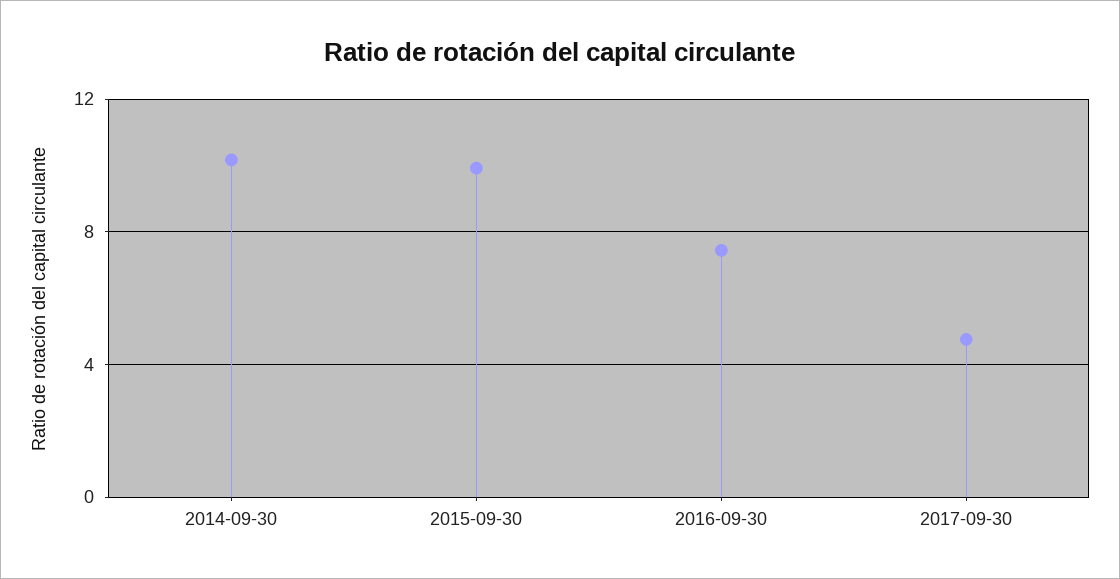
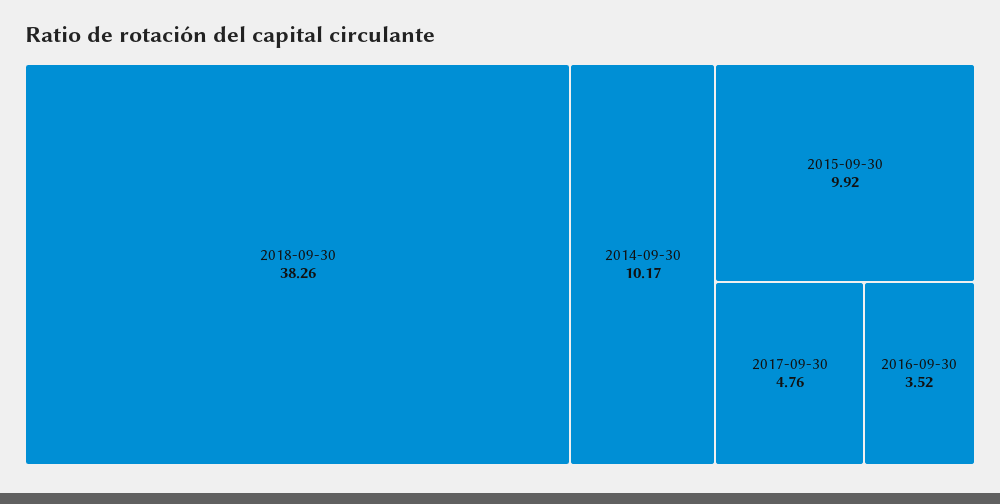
2016-09-30: 7.5 -> 3.52
2018-09-30: none -> 38.26

